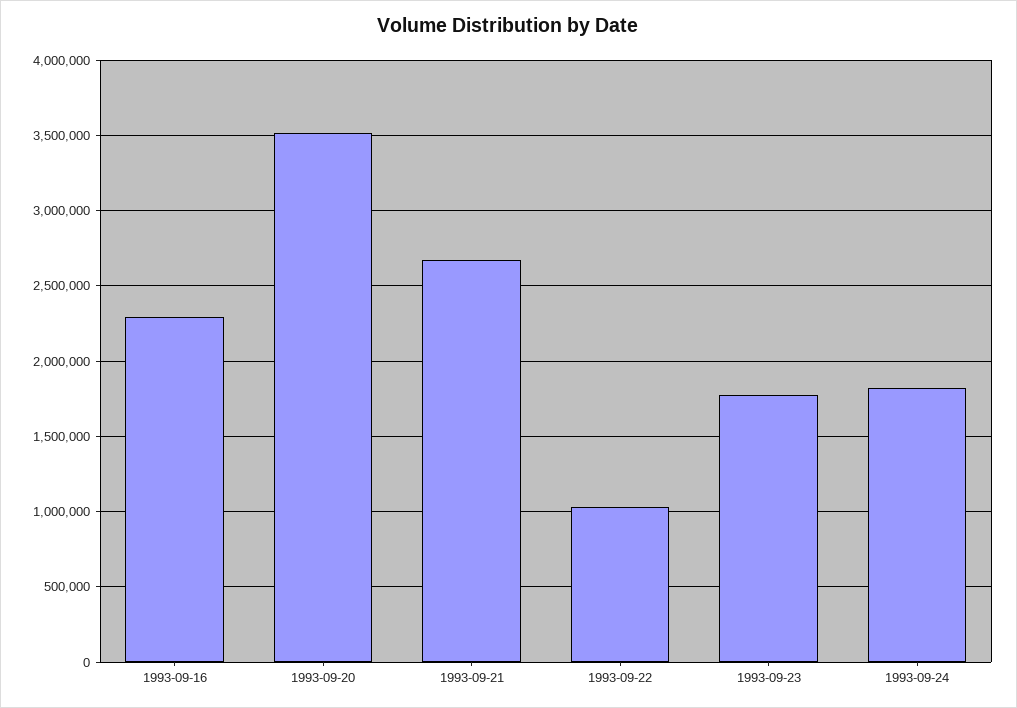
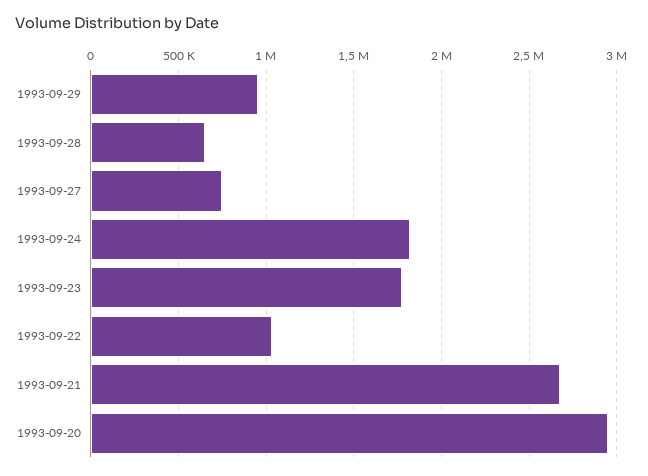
1993-09-16: 2300000 -> none
1993-09-20: 3500000 -> 2950000
1993-09-29: none -> 950000
1993-09-28: none -> 650000
1993-09-27: none -> 750000

